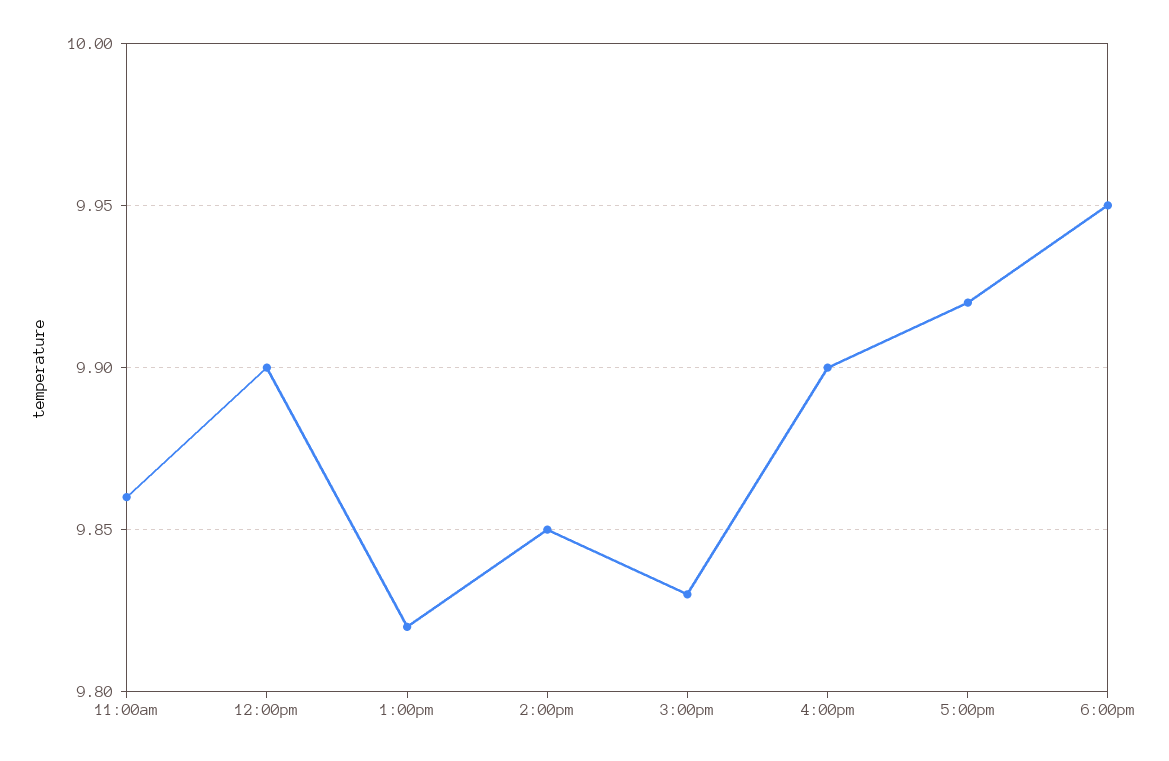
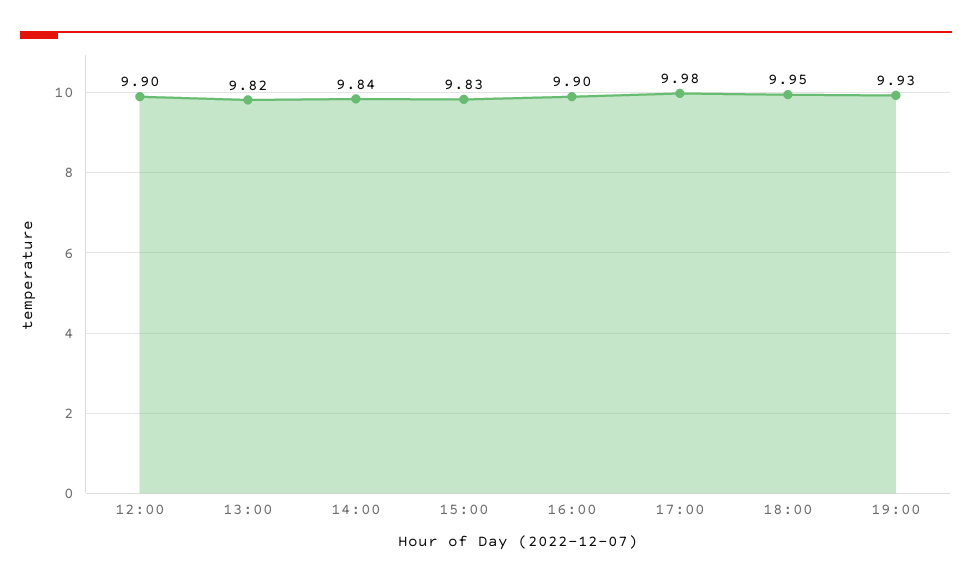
11:00am: 9.86 -> none
2:00pm: 9.85 -> 9.84
5:00pm: 9.92 -> 9.98
19:00: none -> 9.93

